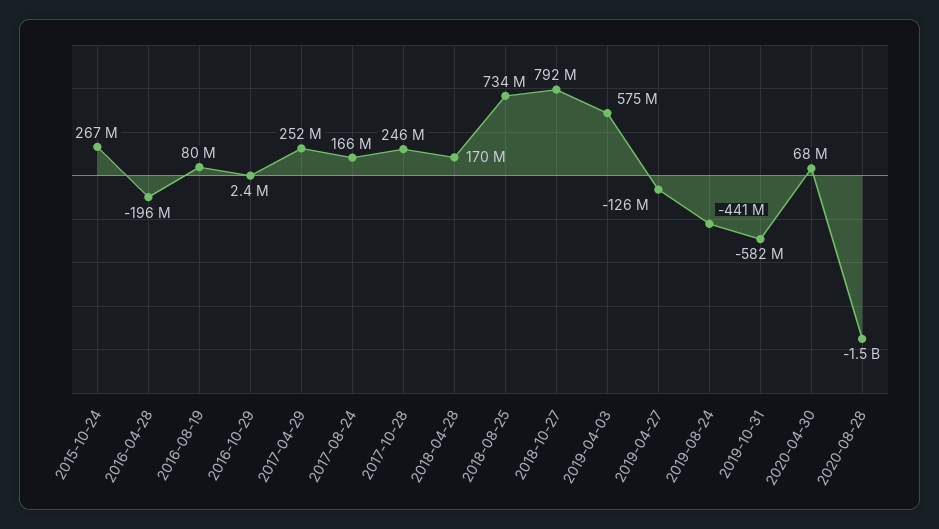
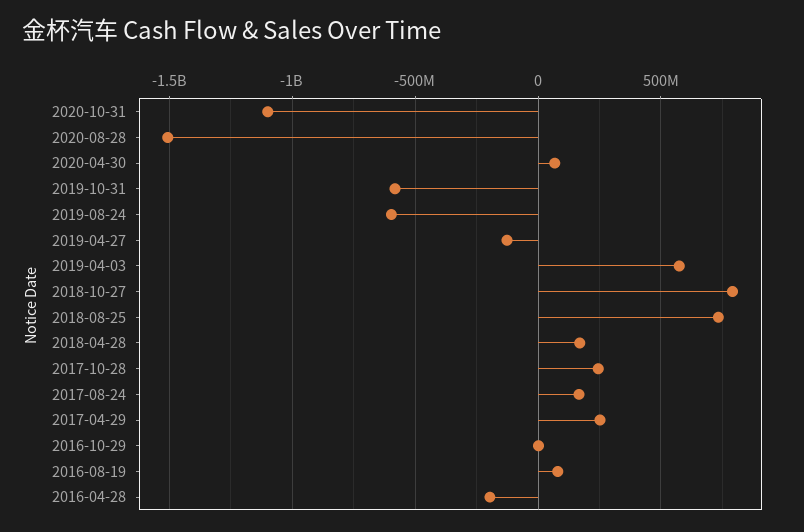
2015-10-24: 267000000 -> none
2019-08-24: -441000000 -> -600000000
2020-10-31: none -> -1100000000

